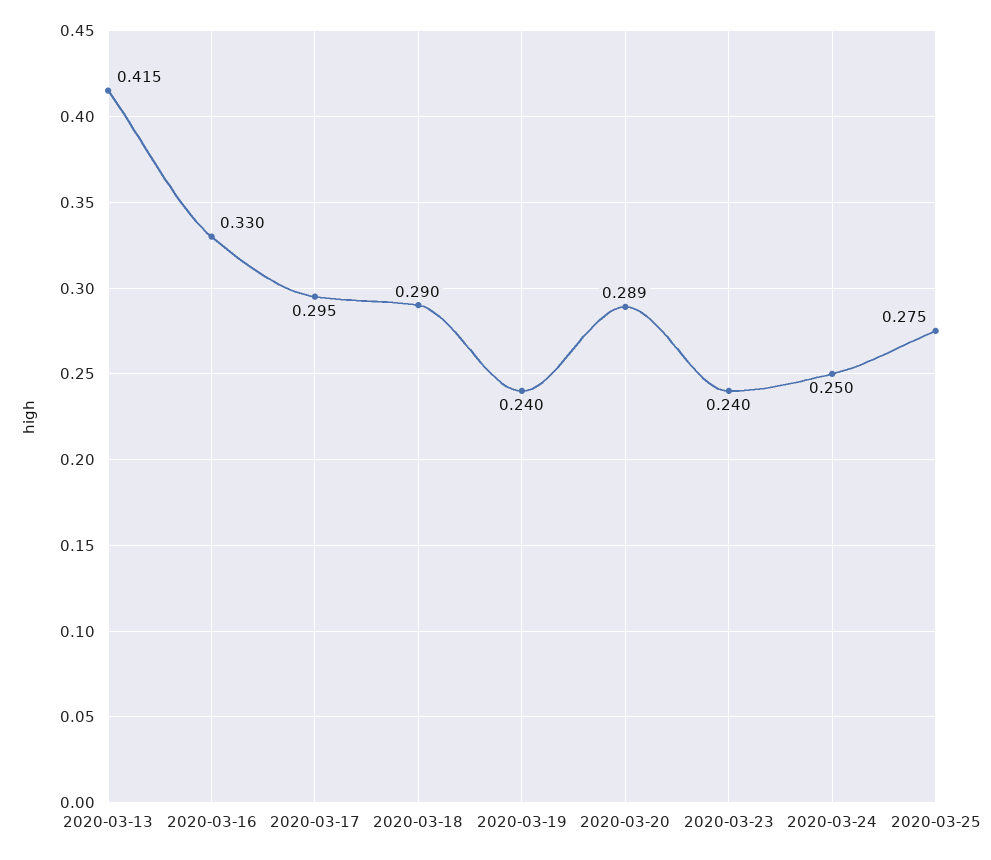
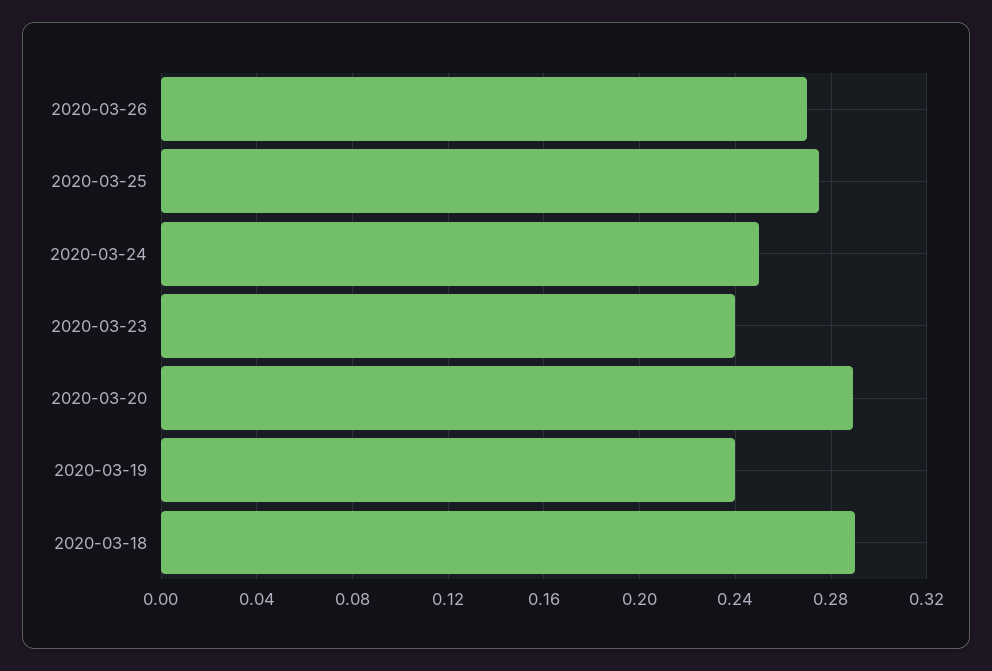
2020-03-13: 0.415 -> none
2020-03-16: 0.33 -> none
2020-03-17: 0.295 -> none
2020-03-26: none -> 0.27

